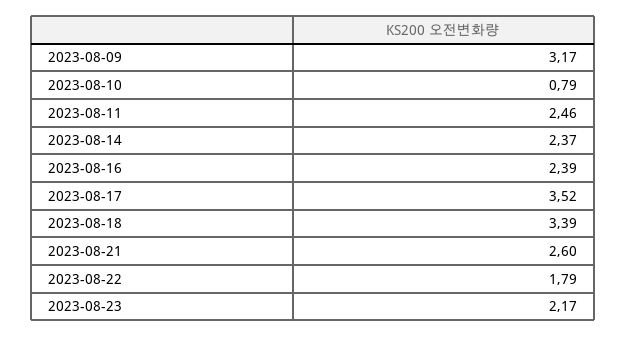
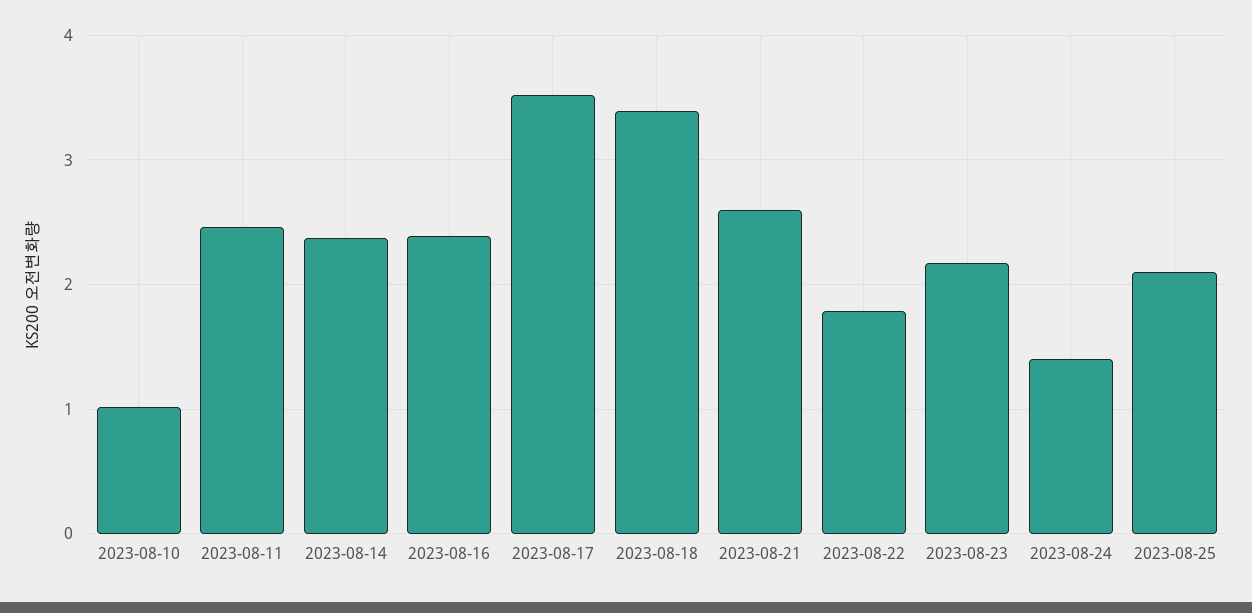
2023-08-09: 3.17 -> none
2023-08-10: 0.79 -> 1
2023-08-24: none -> 1.4
2023-08-25: none -> 2.1

